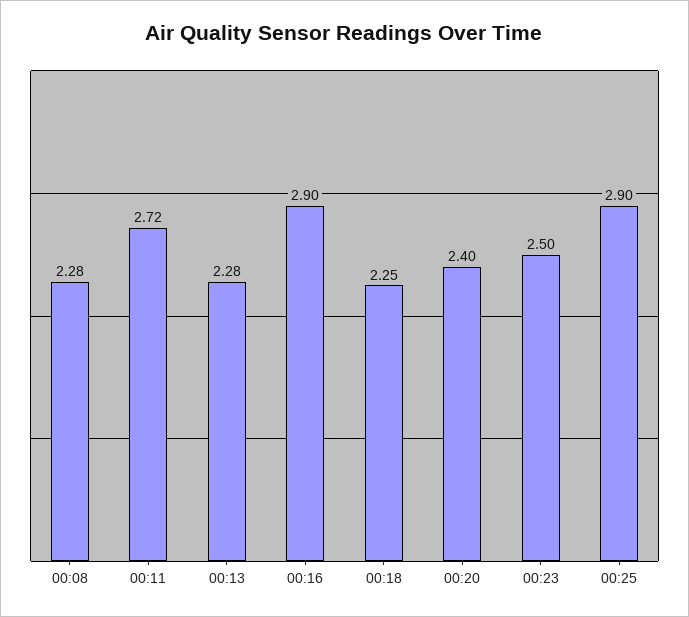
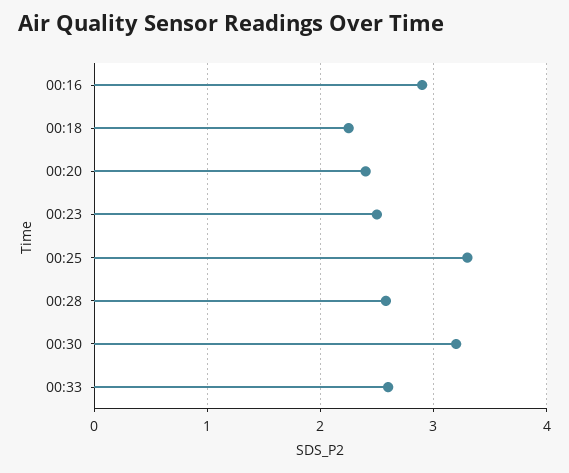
00:08: 2.28 -> none
00:11: 2.72 -> none
00:13: 2.28 -> none
00:25: 2.9 -> 3.3
00:28: none -> 2.6
00:30: none -> 3.2
00:33: none -> 2.6

